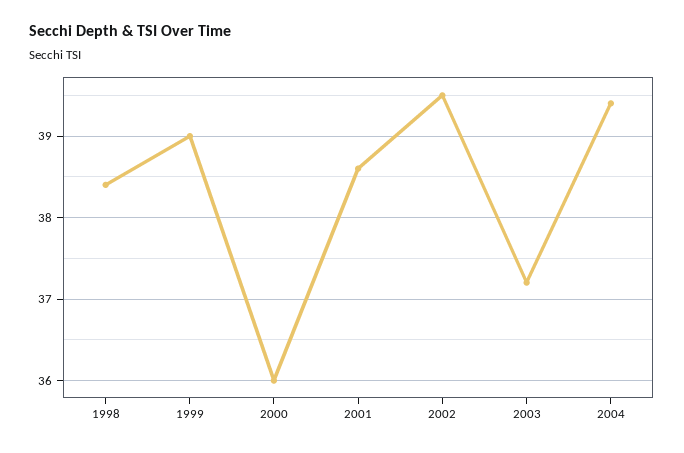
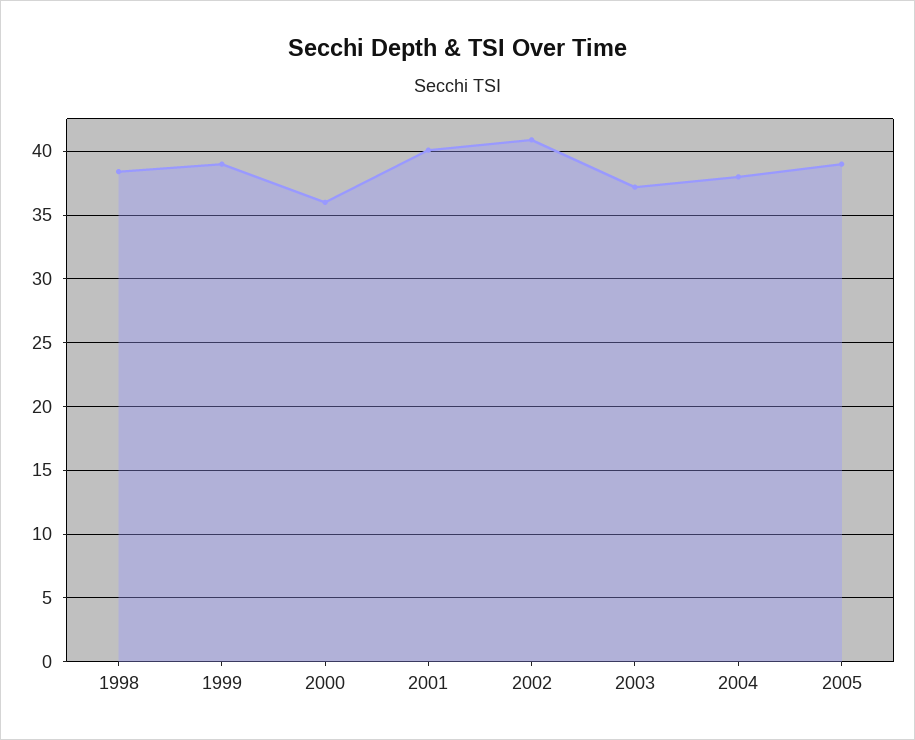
2001: 38.6 -> 40
2002: 39.5 -> 41
2004: 39.4 -> 38
2005: none -> 39

